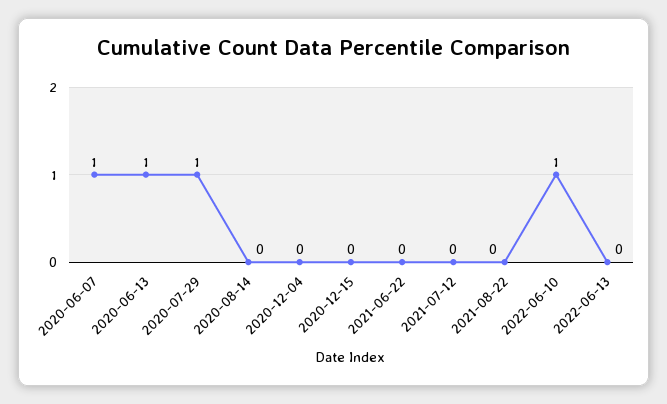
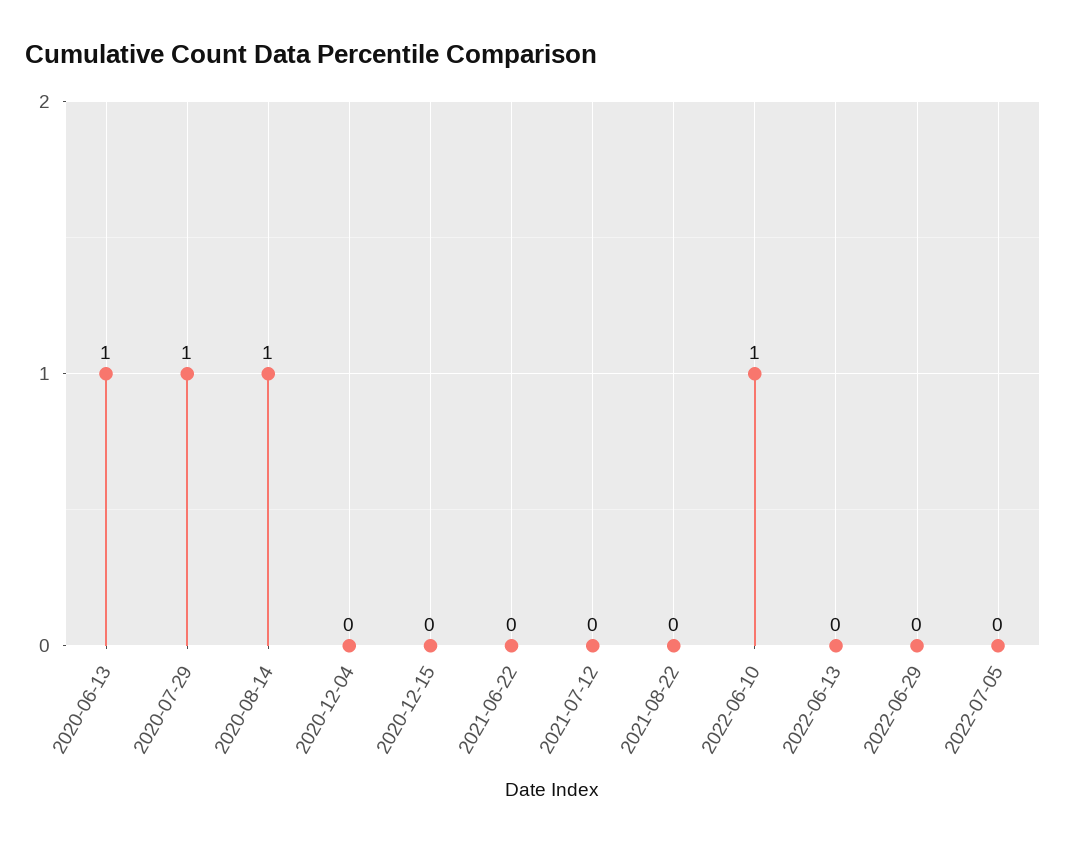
2020-06-07: 1 -> none
2020-08-14: 0 -> 1
2022-06-29: none -> 0
2022-07-05: none -> 0

